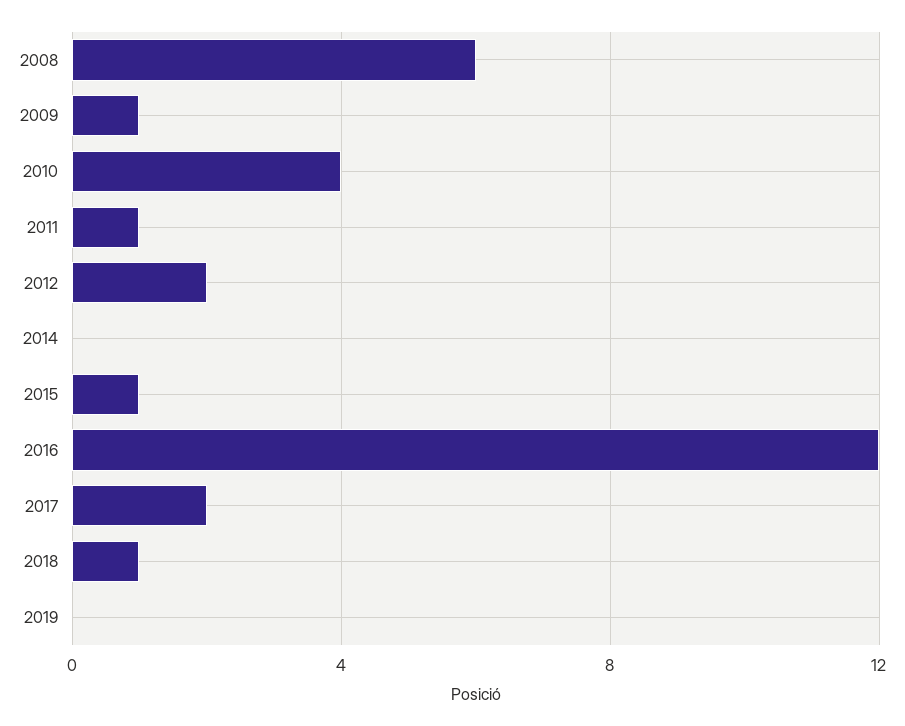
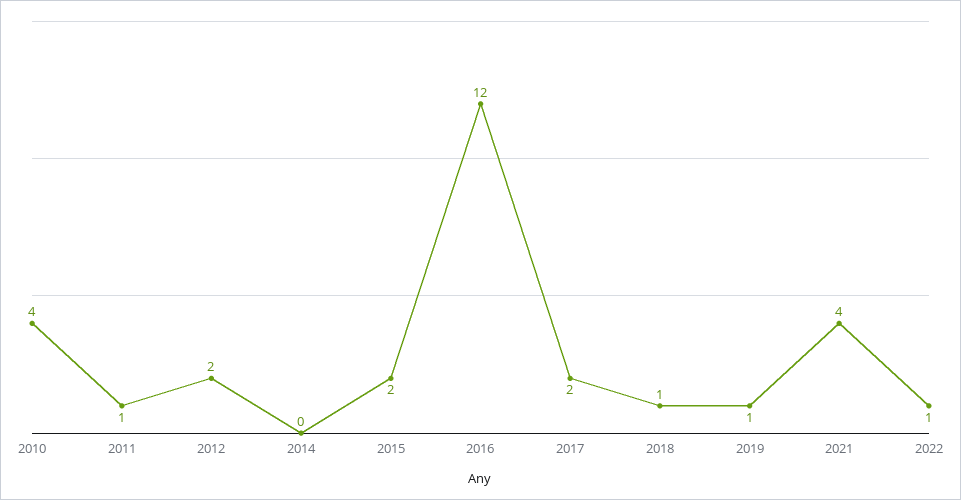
2008: 6 -> none
2009: 1 -> none
2015: 1 -> 2
2019: 0 -> 1
2021: none -> 4
2022: none -> 1

